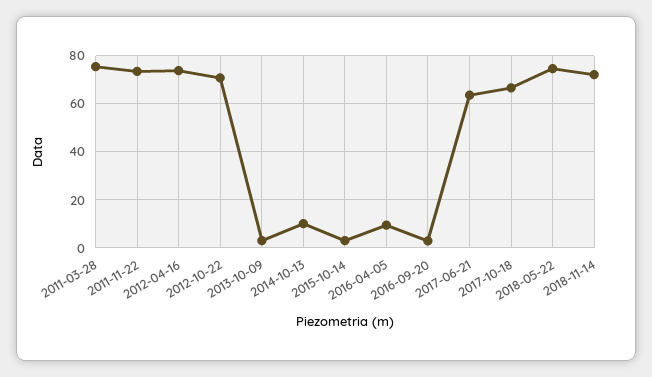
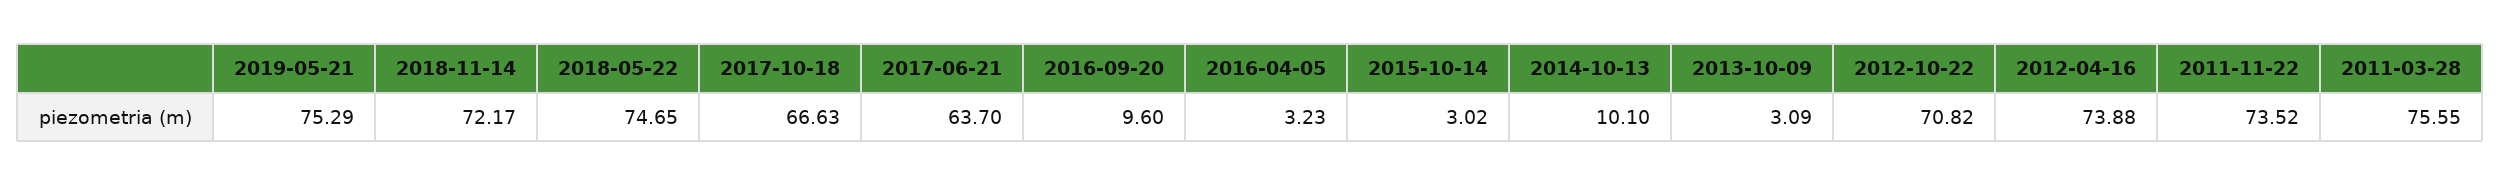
2016-04-05: 10 -> 3.23
2016-09-20: 2.5 -> 9.6
2019-05-21: none -> 75.29

